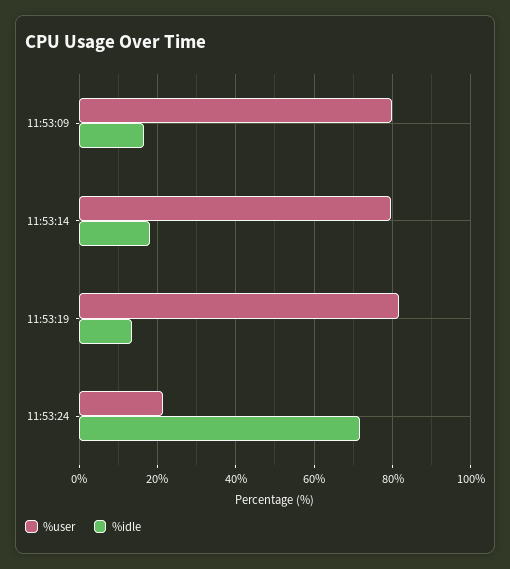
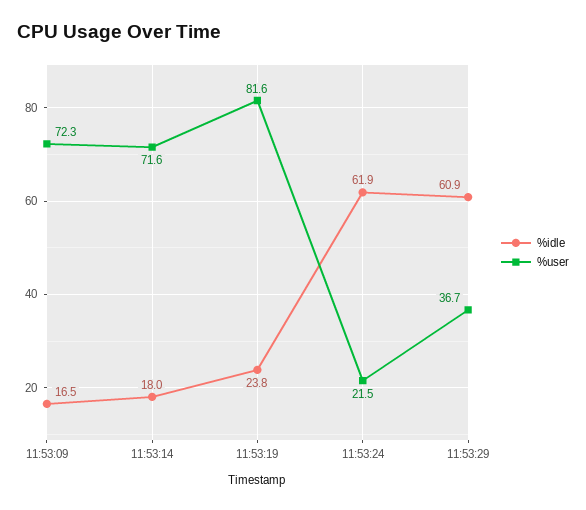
%user, 11:53:09: 80 -> 72.3
%user, 11:53:14: 80 -> 71.6
%idle, 11:53:19: 14 -> 23.8
%idle, 11:53:24: 72 -> 61.9
%idle, 11:53:29: none -> 60.9
%user, 11:53:29: none -> 36.7

